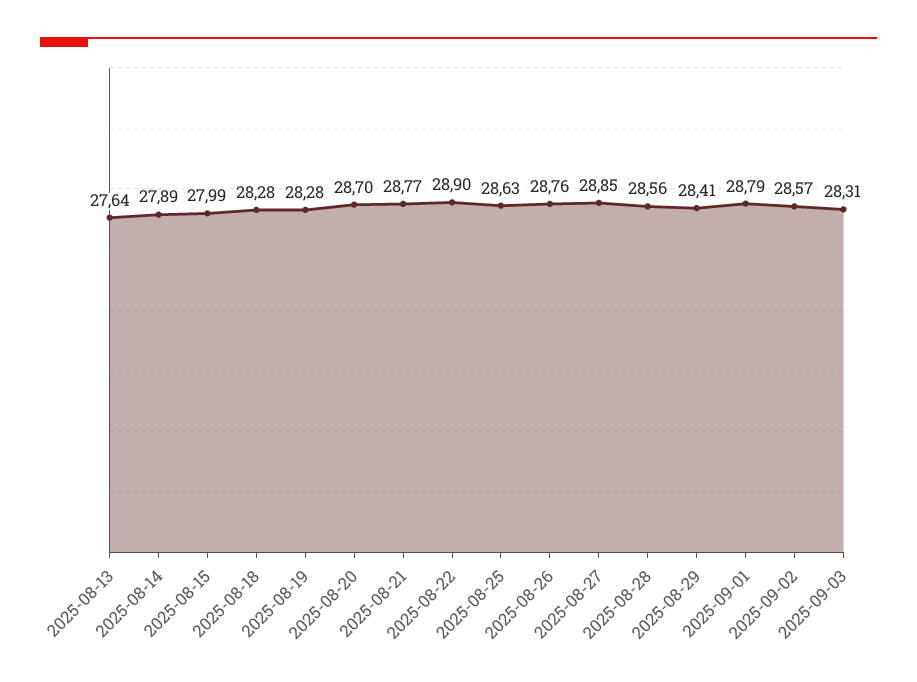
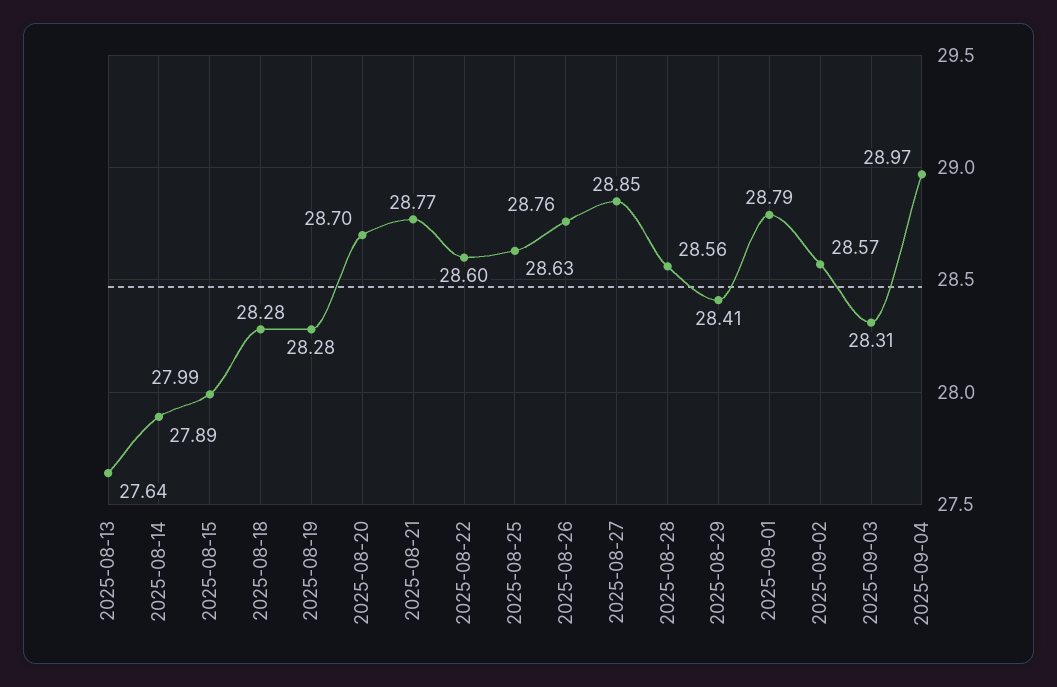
2025-08-22: 28.9 -> 28.6
2025-09-04: none -> 28.97

